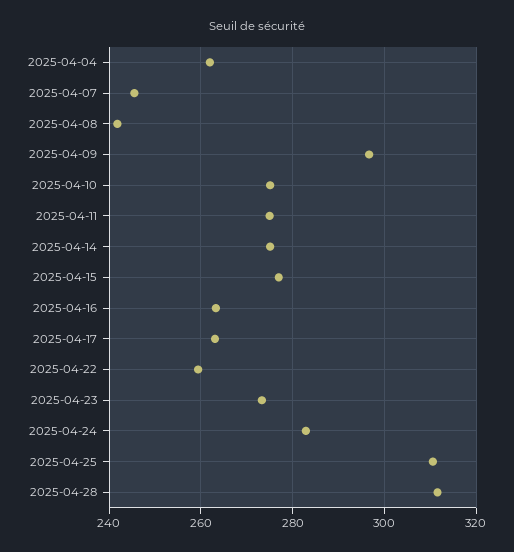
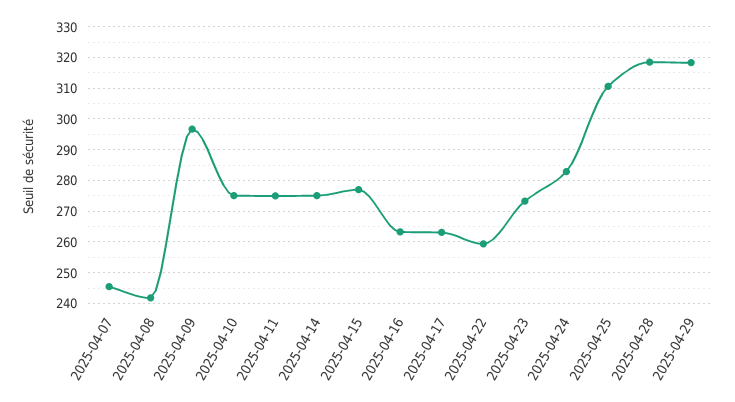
2025-04-04: 262 -> none
2025-04-28: 312 -> 318
2025-04-29: none -> 318

